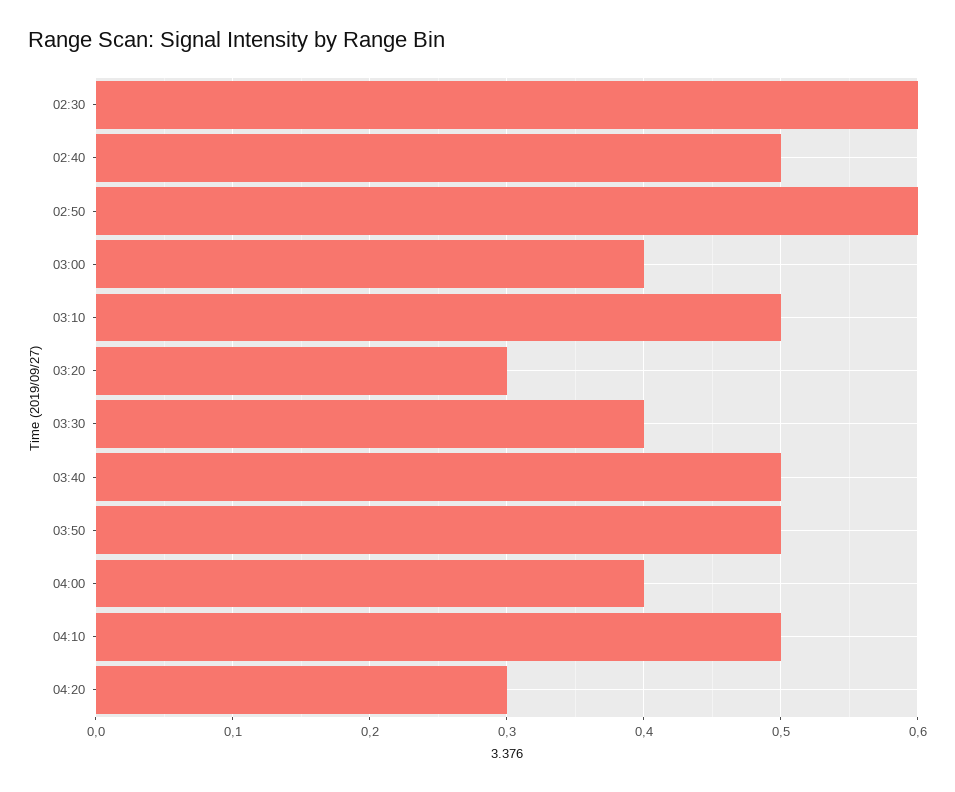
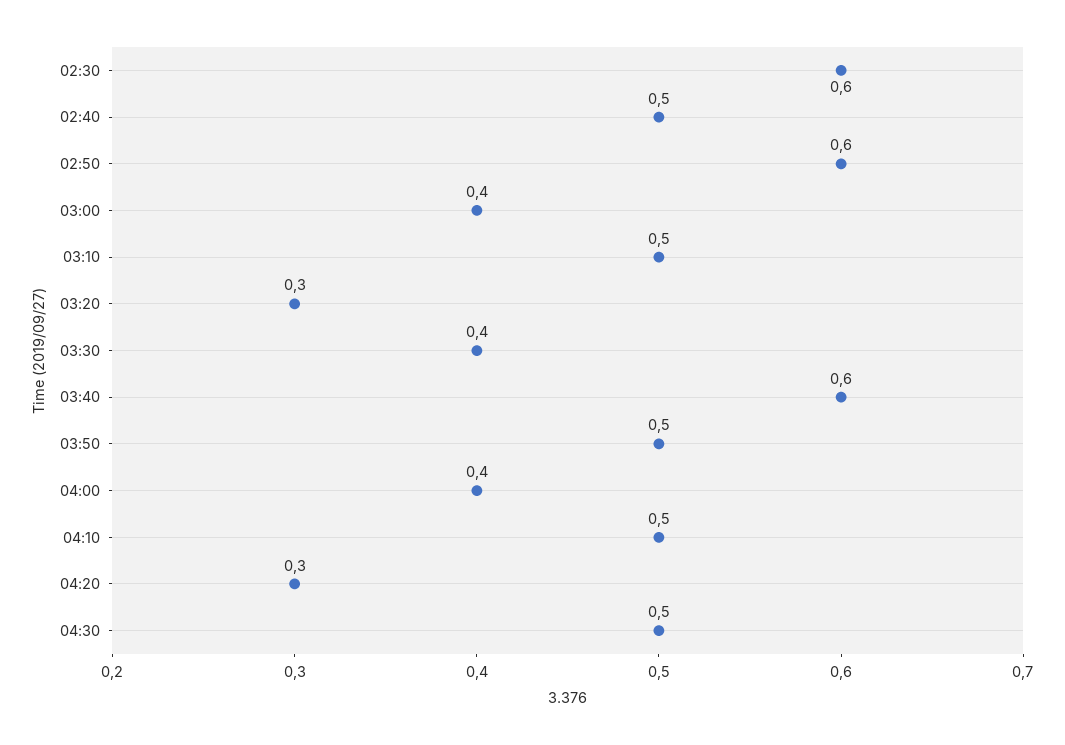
03:40: 0.5 -> 0.6
04:30: none -> 0.5

